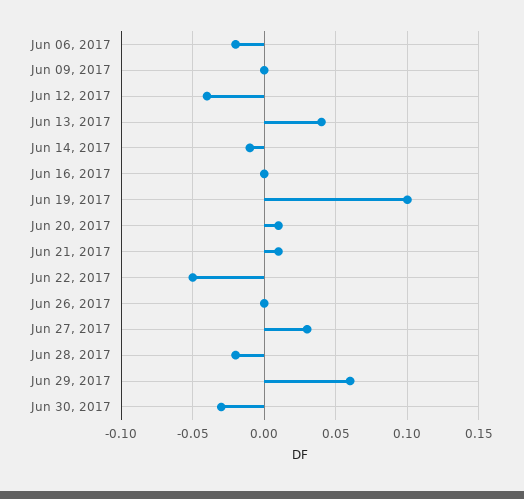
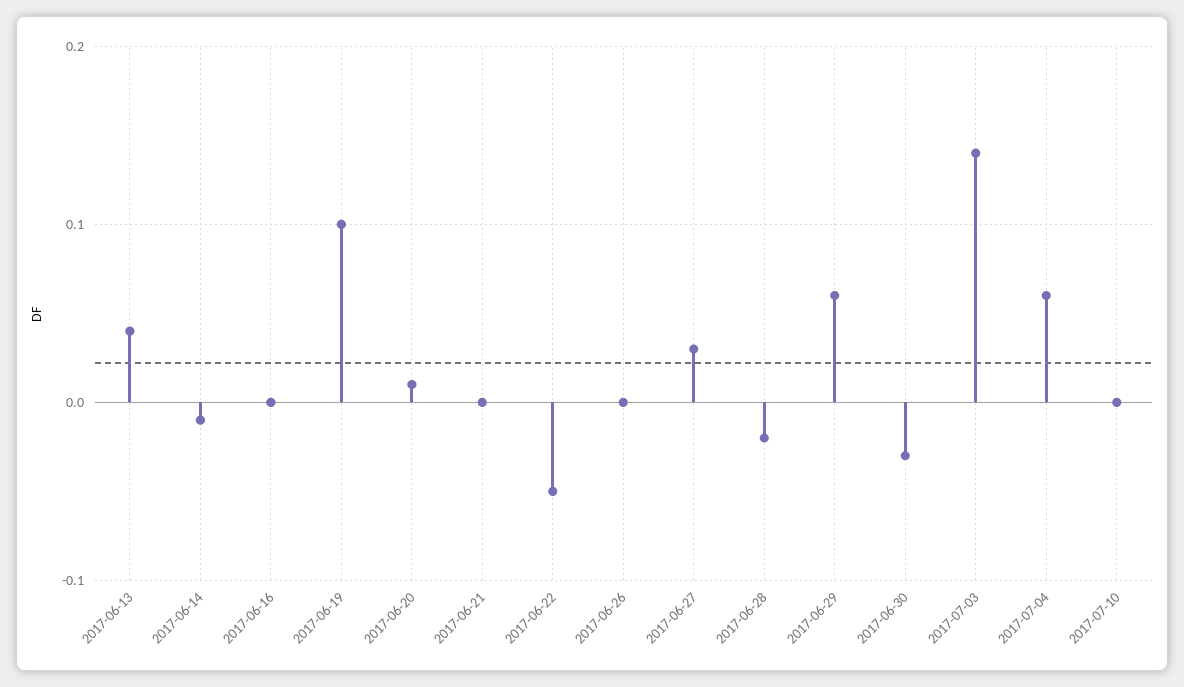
Jun 06, 2017: -0.02 -> none
Jun 09, 2017: 0 -> none
Jun 12, 2017: -0.04 -> none
Jun 21, 2017: 0.01 -> 0
2017-07-03: none -> 0.14
2017-07-04: none -> 0.06
2017-07-10: none -> 0

